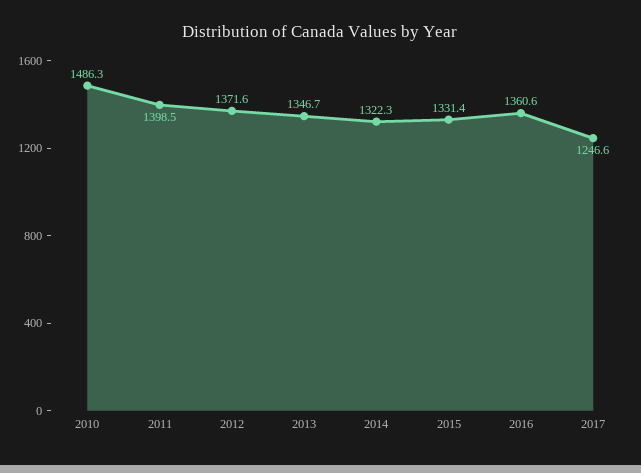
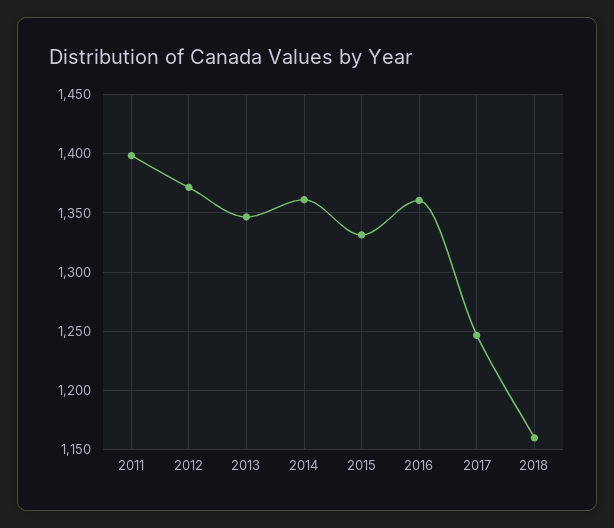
2010: 1486.3 -> none
2014: 1322.3 -> 1360
2018: none -> 1160

